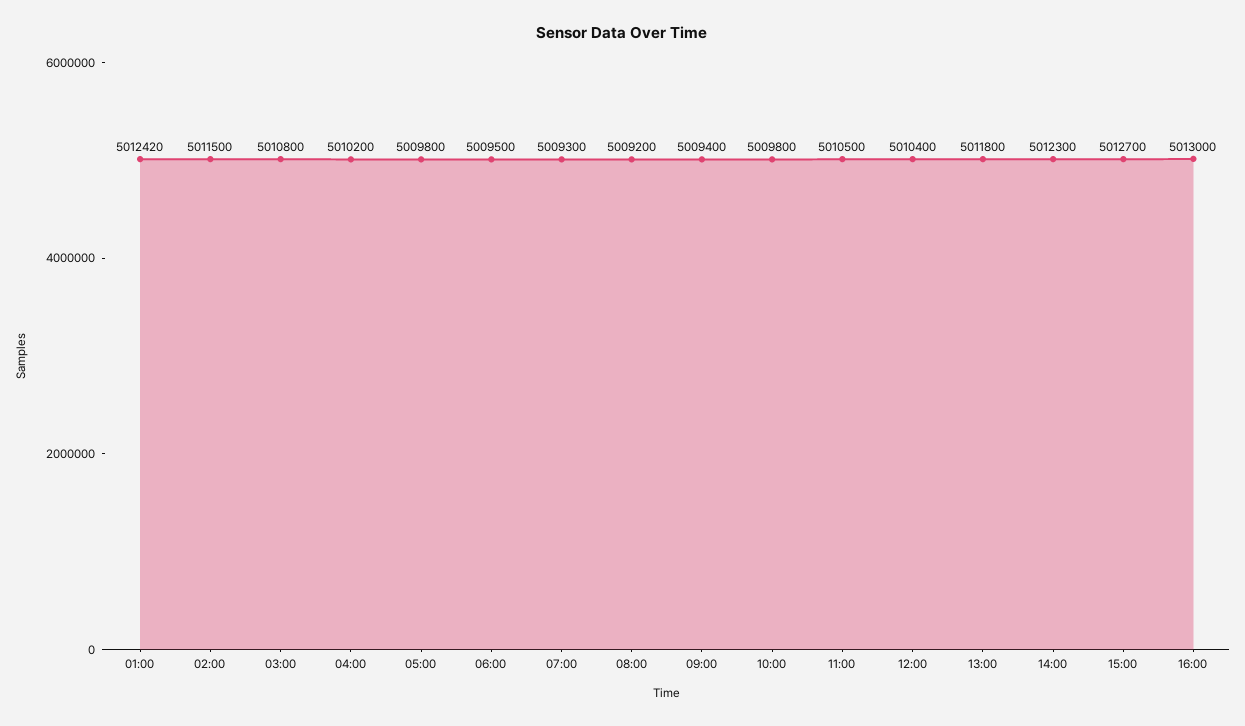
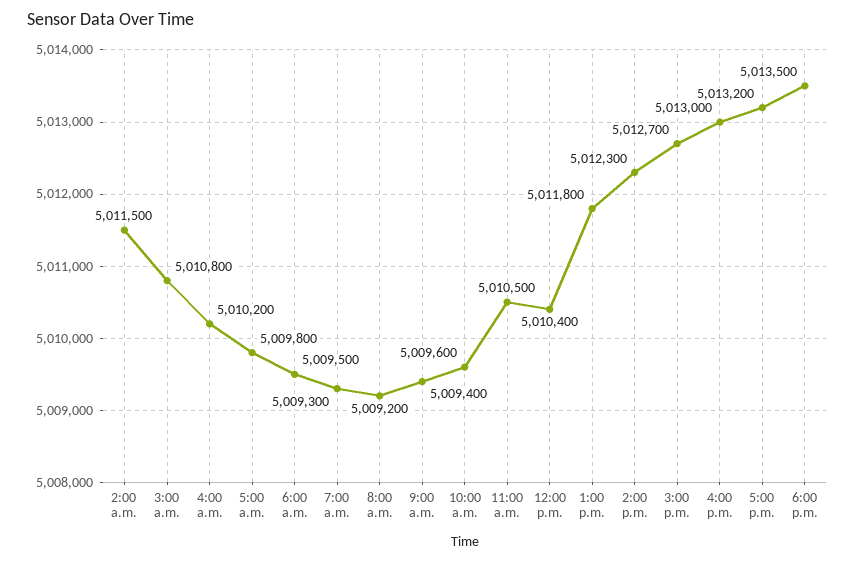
01:00: 5012420 -> none
10:00: 5009800 -> 5009600
5:00 p.m.: none -> 5013200
6:00 p.m.: none -> 5013500

